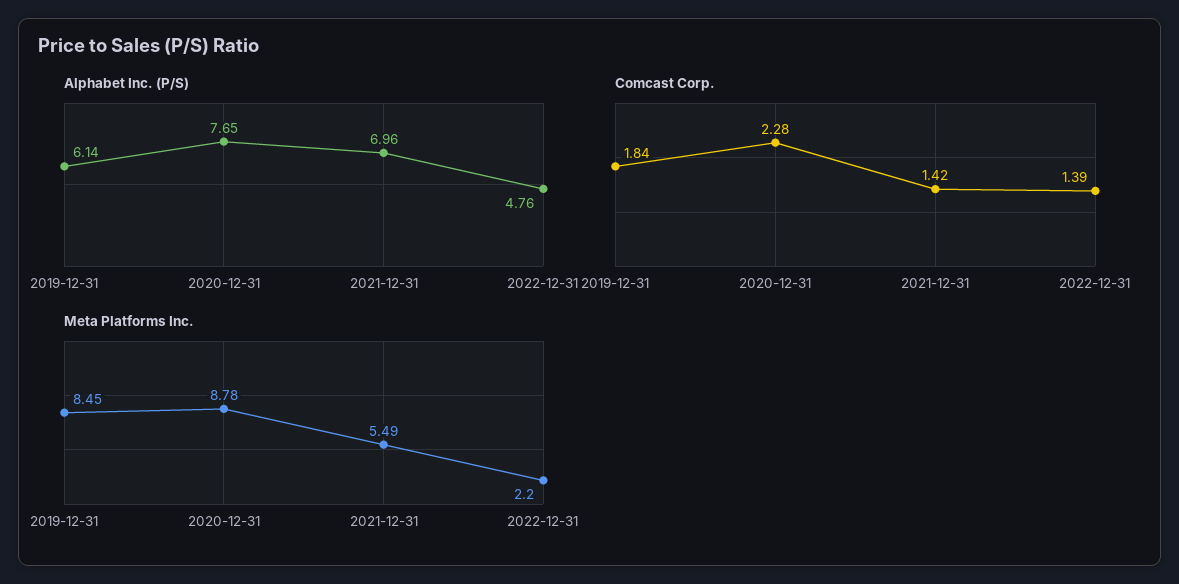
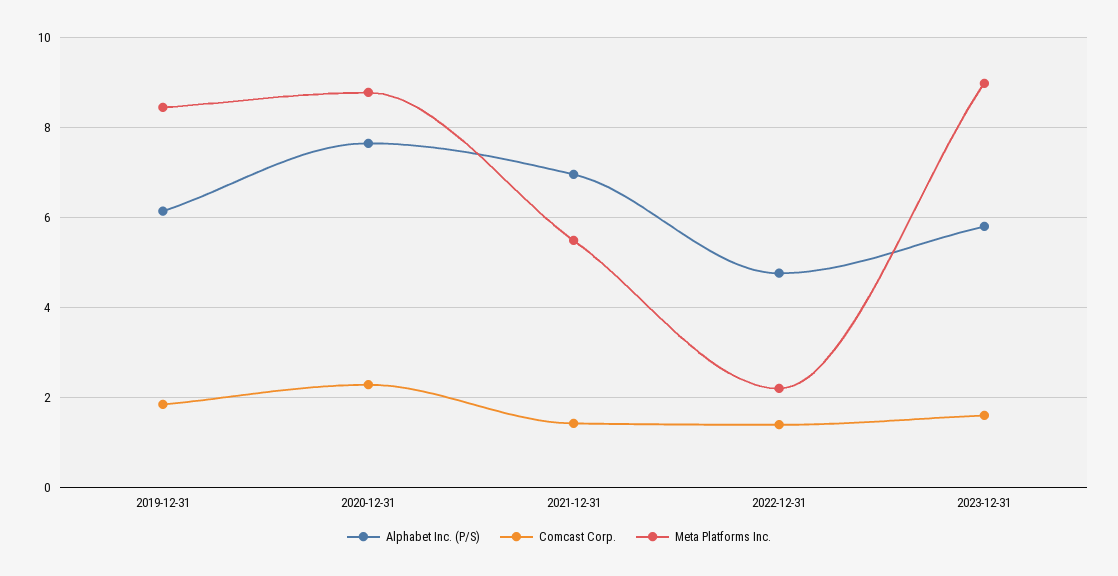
Alphabet Inc. (P/S), 2023-12-31: none -> 5.8
Comcast Corp., 2023-12-31: none -> 1.6
Meta Platforms Inc., 2023-12-31: none -> 9

